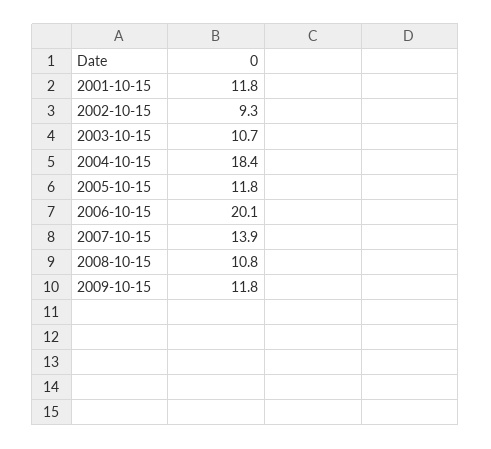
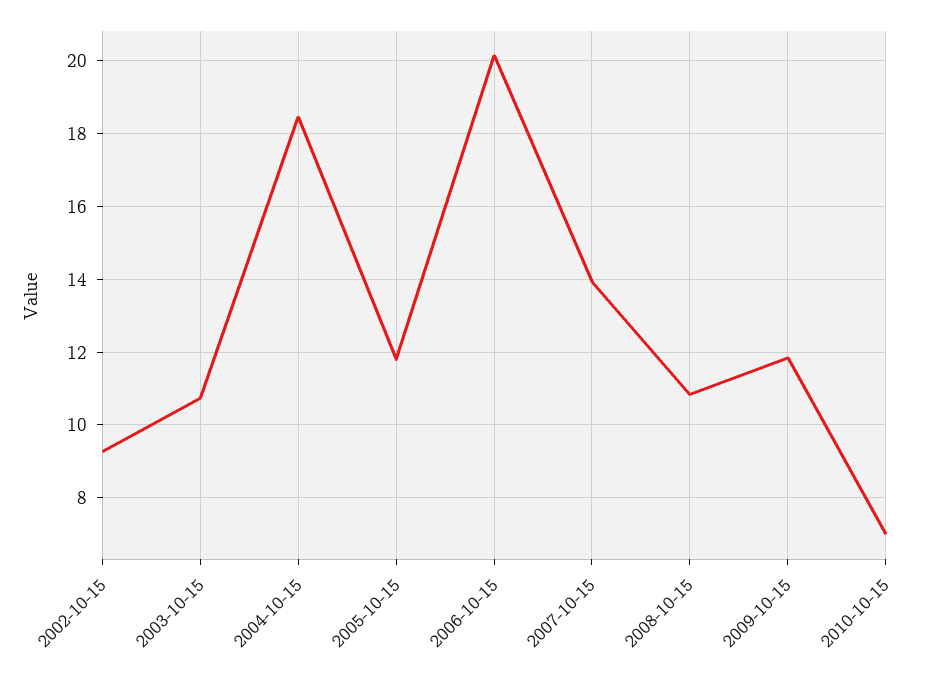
2001-10-15: 11.8 -> none
2010-10-15: none -> 7

